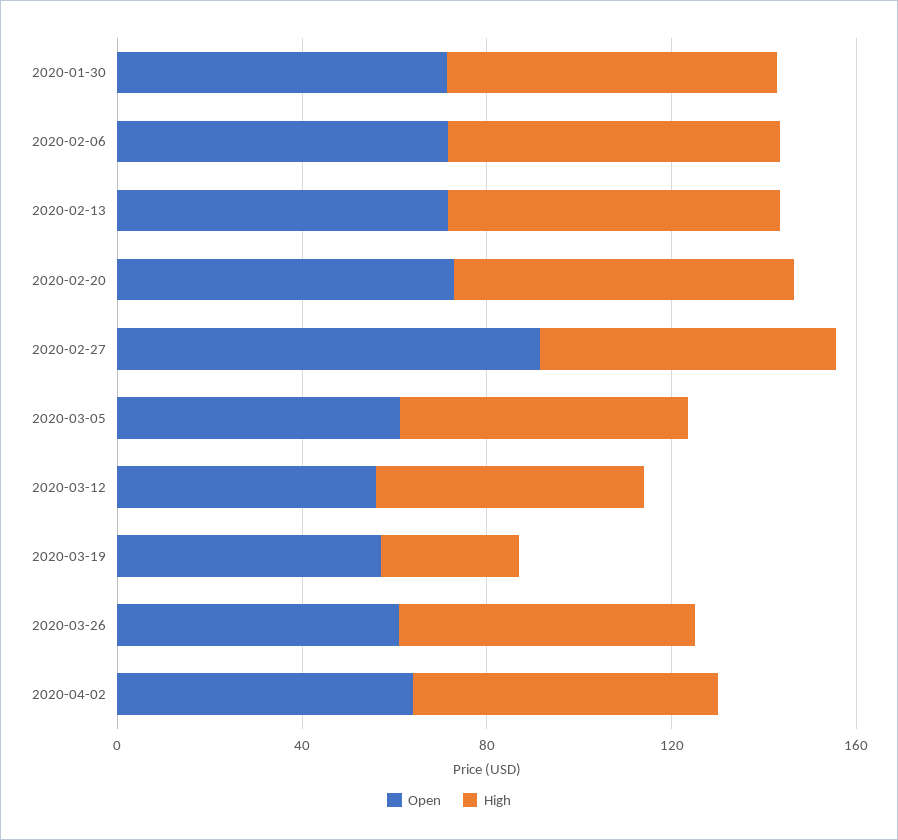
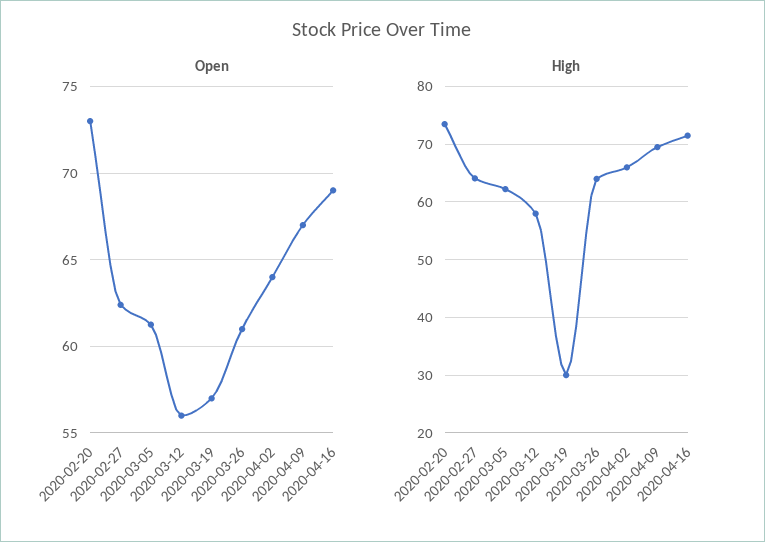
Open, 2020-01-30: 70 -> none
High, 2020-01-30: 70 -> none
Open, 2020-02-06: 70 -> none
High, 2020-02-06: 70 -> none
Open, 2020-02-13: 70 -> none
High, 2020-02-13: 70 -> none
Open, 2020-02-27: 90 -> 62.5
Open, 2020-04-09: none -> 67
Open, 2020-04-16: none -> 69
High, 2020-04-09: none -> 70
High, 2020-04-16: none -> 72

